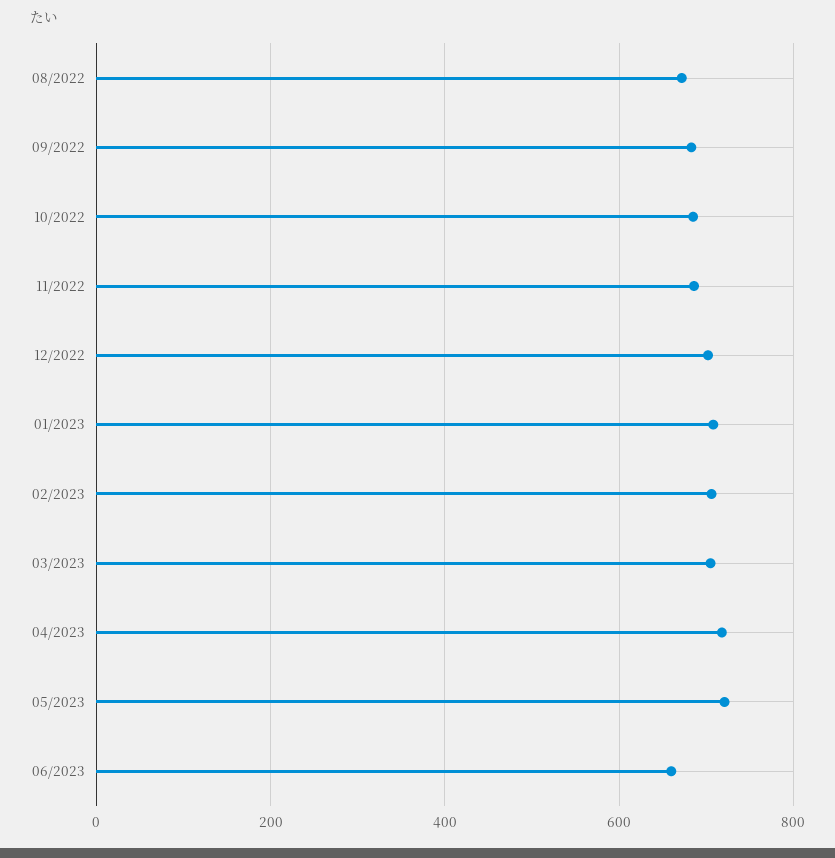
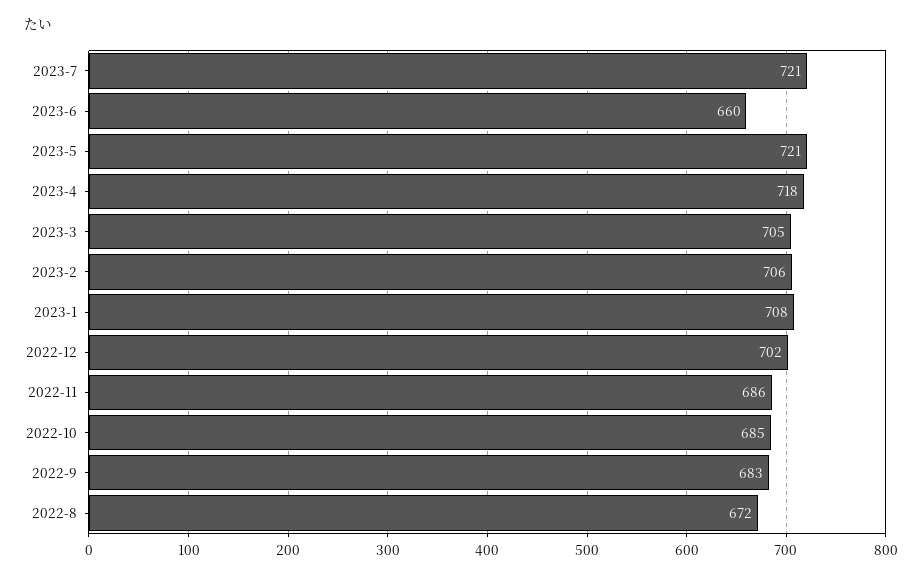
2023-7: none -> 721

